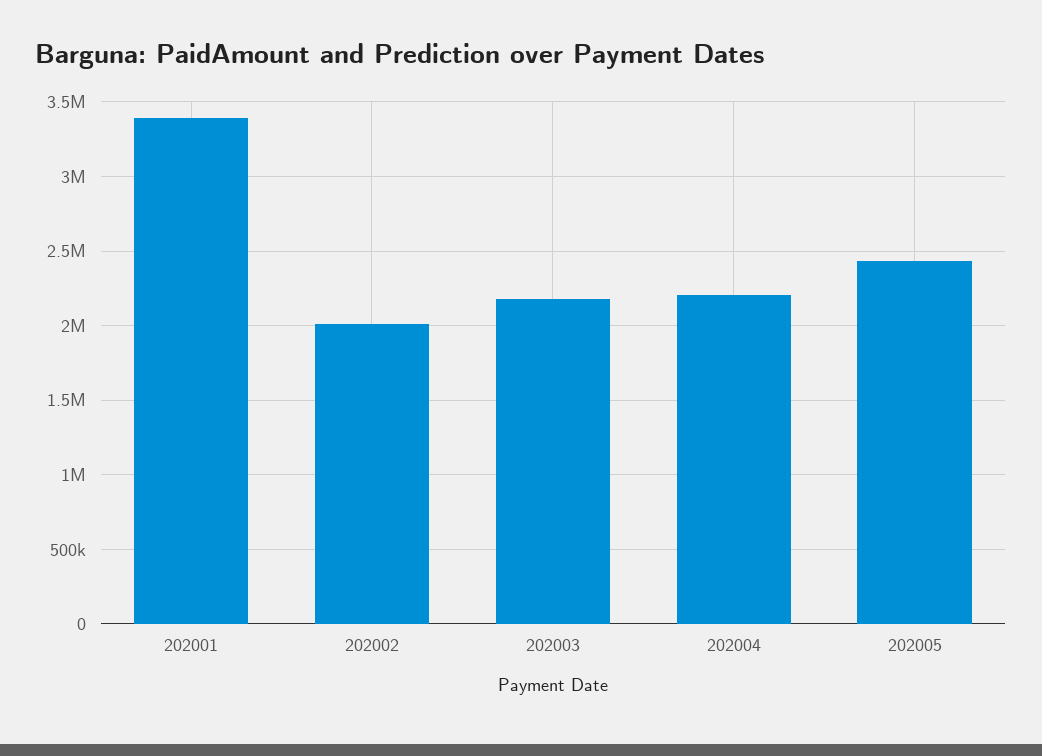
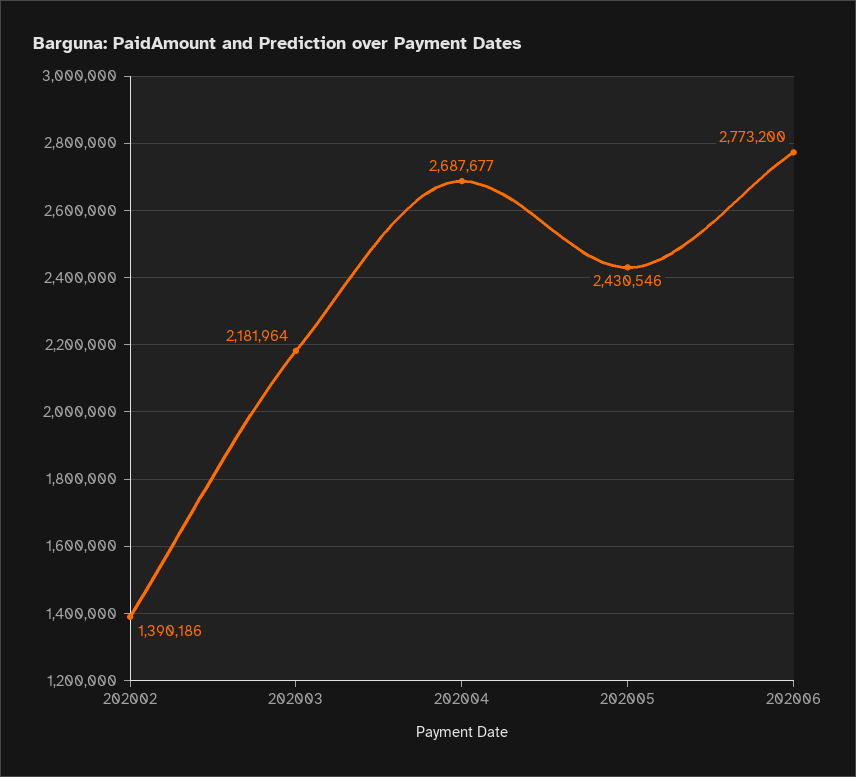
202001: 3400000 -> none
202002: 2000000 -> 1390186
202004: 2200000 -> 2687677
202006: none -> 2773200

